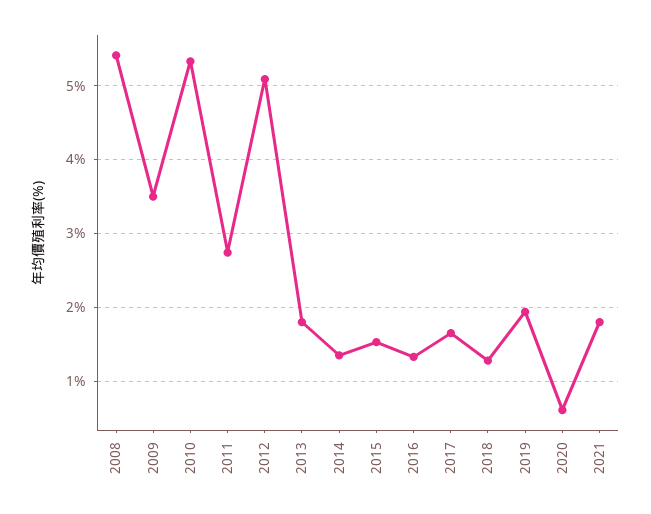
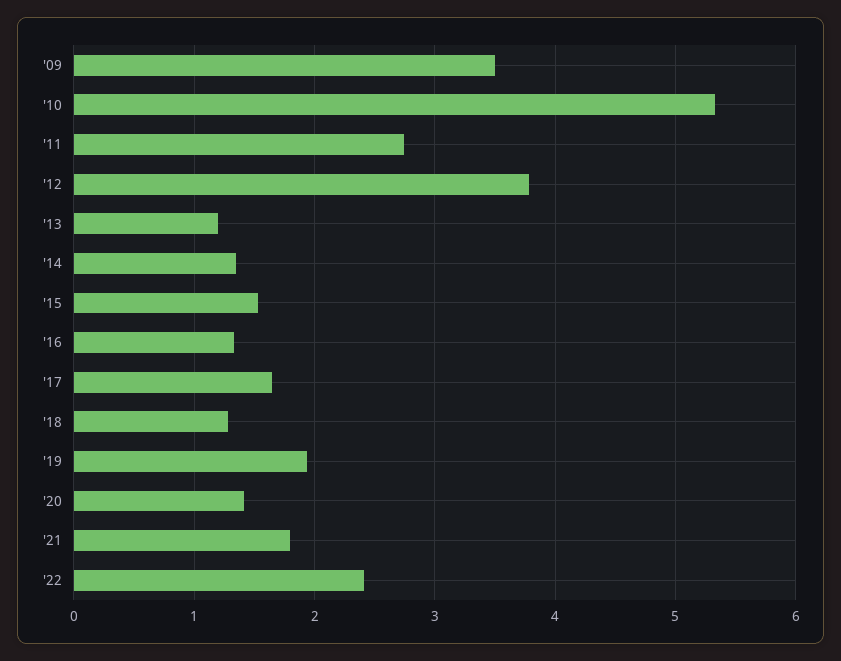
2008: 5.4 -> none
2012: 5.1 -> 3.8
2013: 1.8 -> 1.2
2020: 0.6 -> 1.4
'22: none -> 2.4

